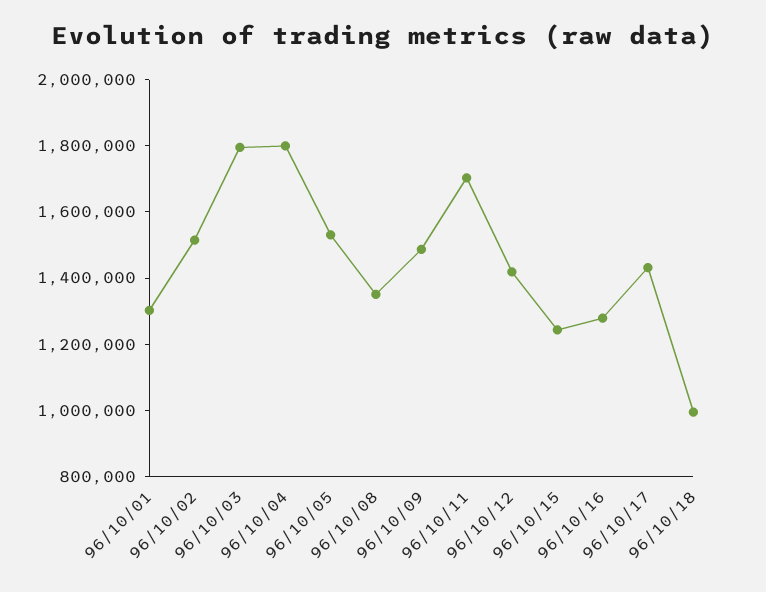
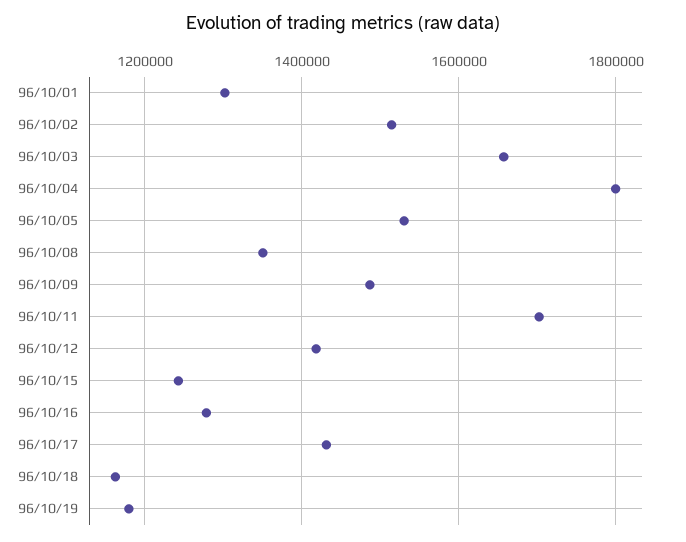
96/10/03: 1800000 -> 1660000
96/10/18: 1000000 -> 1160000
96/10/19: none -> 1180000

